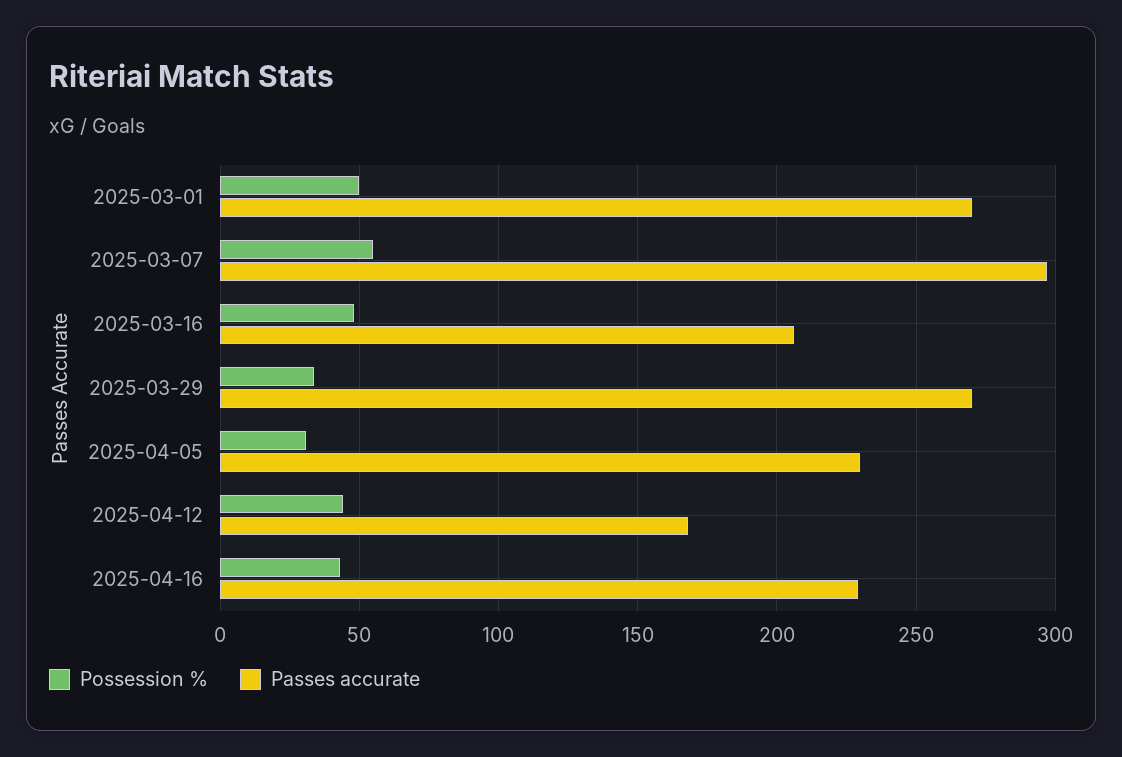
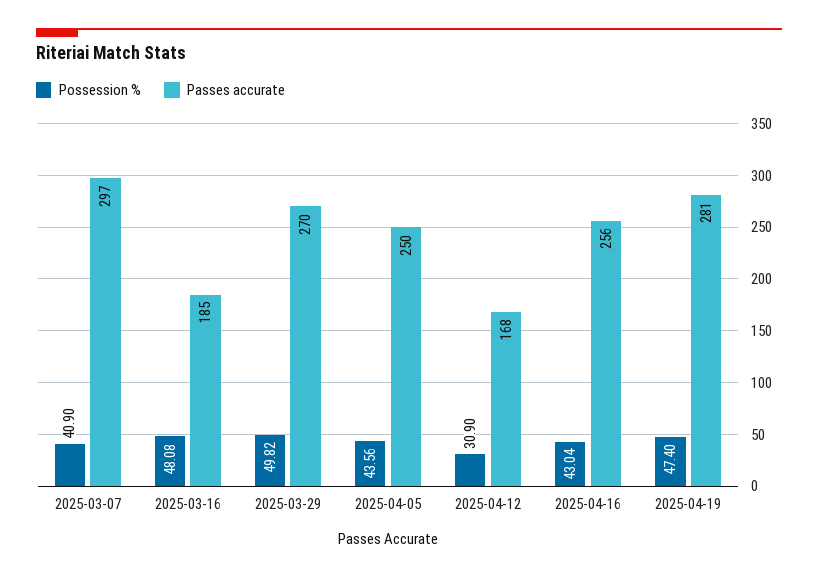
Possession %, 2025-03-01: 50 -> none
Passes accurate, 2025-03-01: 270 -> none
Possession %, 2025-03-07: 55 -> 40.9
Passes accurate, 2025-03-16: 205 -> 185
Possession %, 2025-03-29: 35 -> 49.82
Possession %, 2025-04-05: 30 -> 43.56
Passes accurate, 2025-04-05: 230 -> 250
Possession %, 2025-04-12: 45 -> 30.9
Passes accurate, 2025-04-16: 230 -> 256
Possession %, 2025-04-19: none -> 47.4
Passes accurate, 2025-04-19: none -> 281

